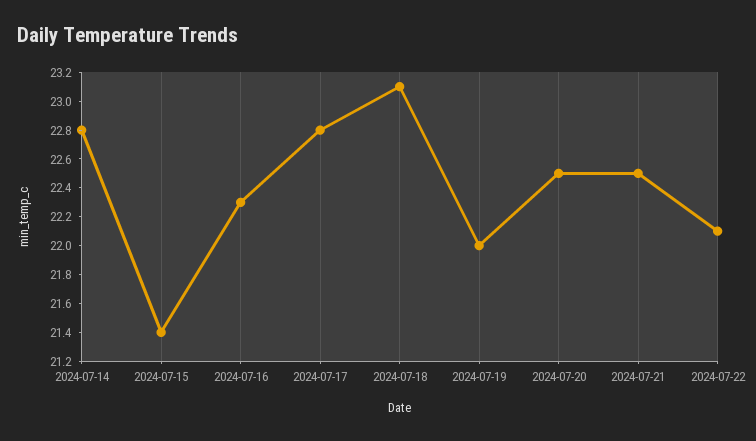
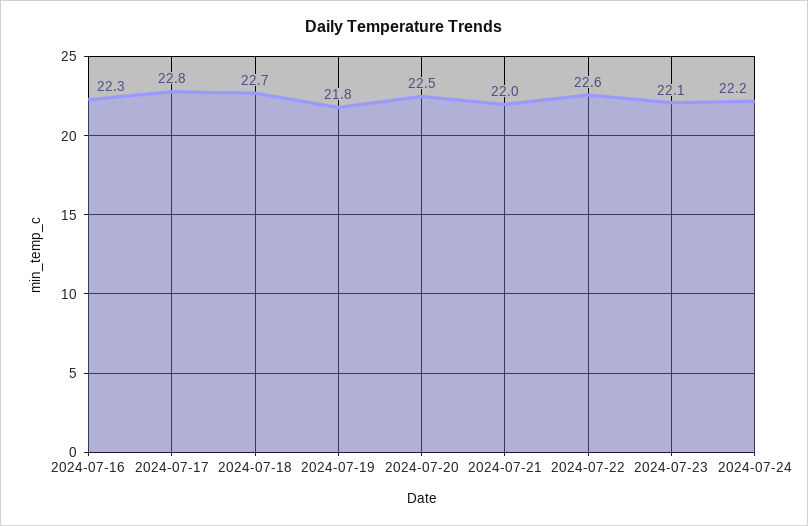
2024-07-14: 22.8 -> none
2024-07-15: 21.4 -> none
2024-07-18: 23.1 -> 22.7
2024-07-19: 22 -> 21.8
2024-07-21: 22.5 -> 22
2024-07-22: 22.1 -> 22.6
2024-07-23: none -> 22.1
2024-07-24: none -> 22.2

